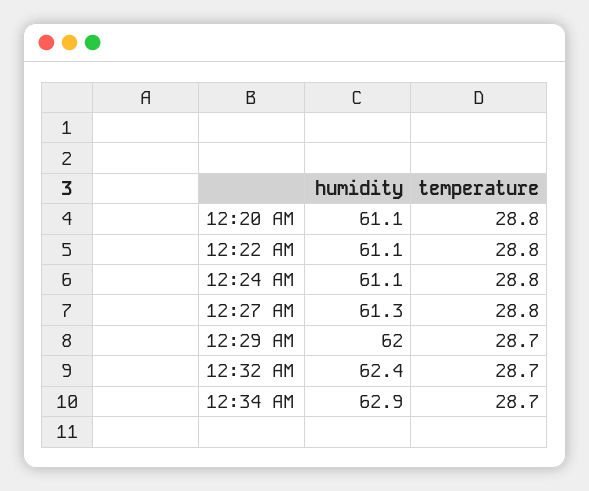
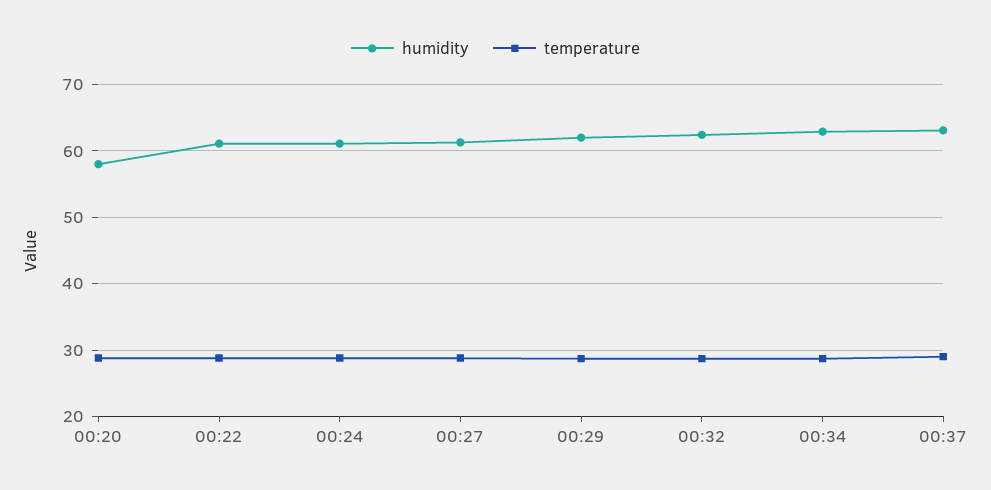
humidity, 12:20 AM: 61.1 -> 58
humidity, 00:37: none -> 63
temperature, 00:37: none -> 29

